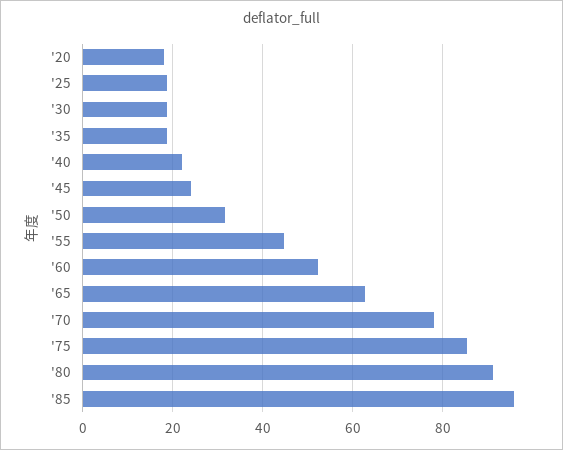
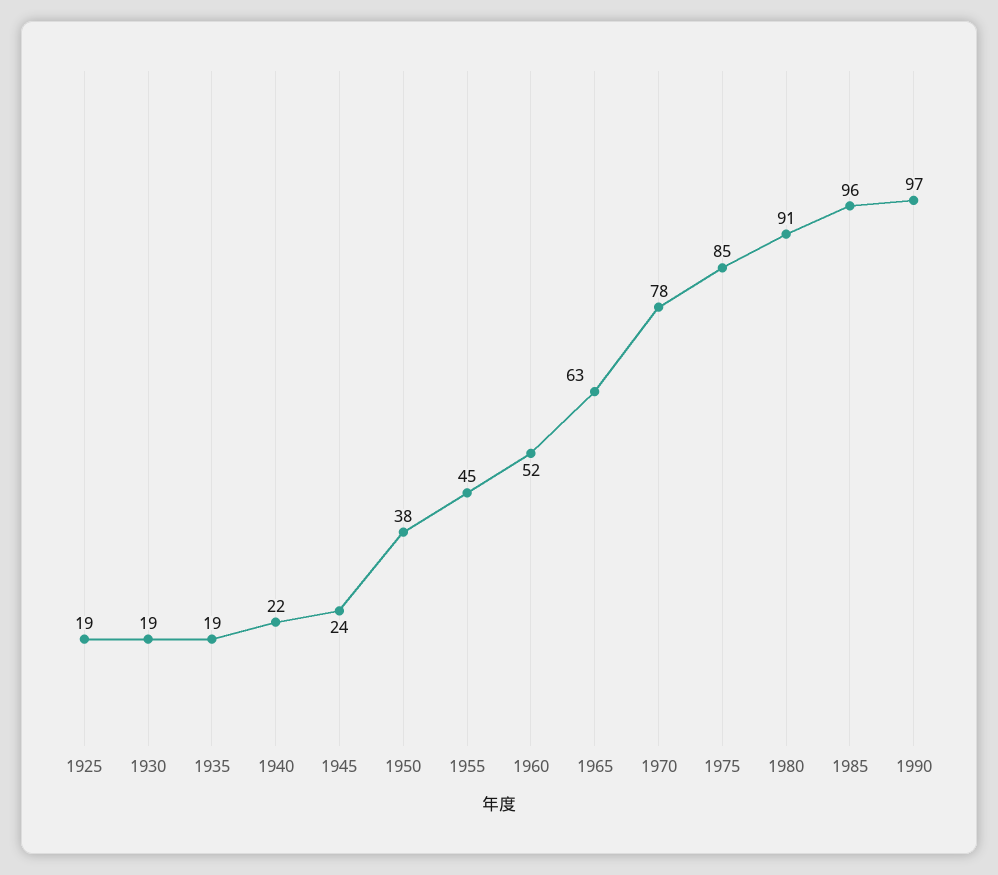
'20: 18 -> none
'50: 32 -> 38
1990: none -> 97

